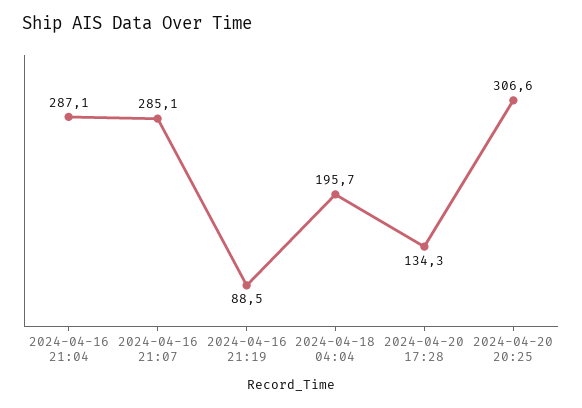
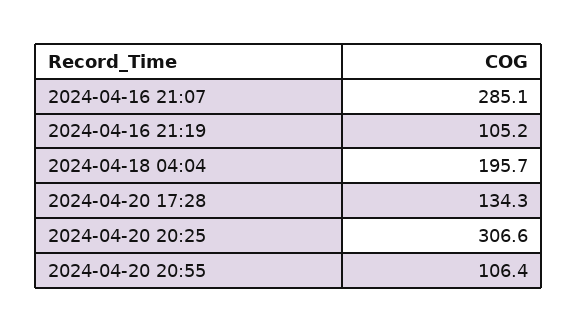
2024-04-16 21:04: 287.1 -> none
2024-04-16 21:19: 88.5 -> 105.2
2024-04-20 20:55: none -> 106.4

